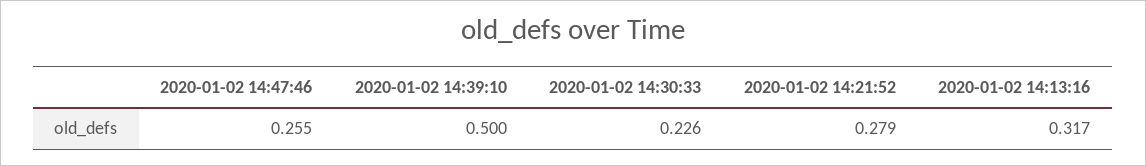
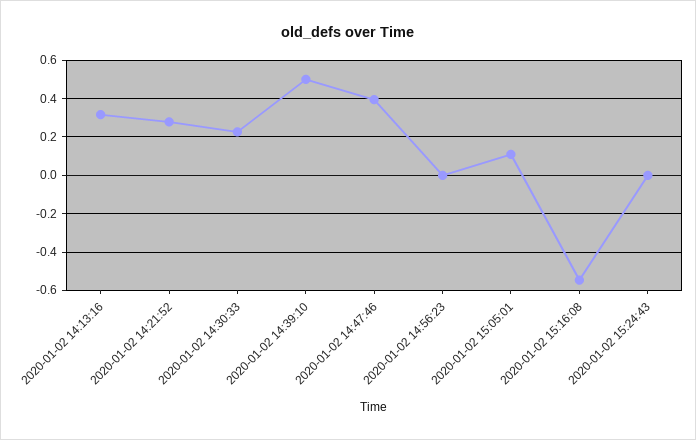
2020-01-02 14:47:46: 0.255 -> 0.4
2020-01-02 14:56:23: none -> 0
2020-01-02 15:05:01: none -> 0.1
2020-01-02 15:16:08: none -> -0.55
2020-01-02 15:24:43: none -> 0

